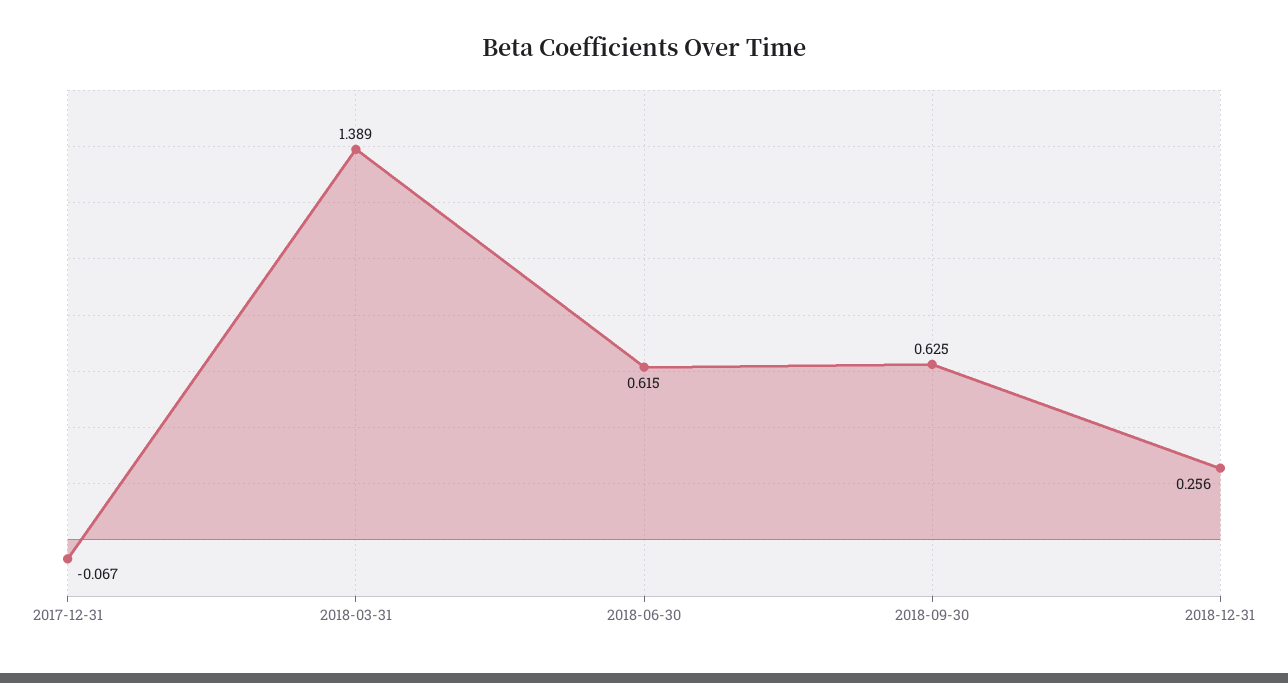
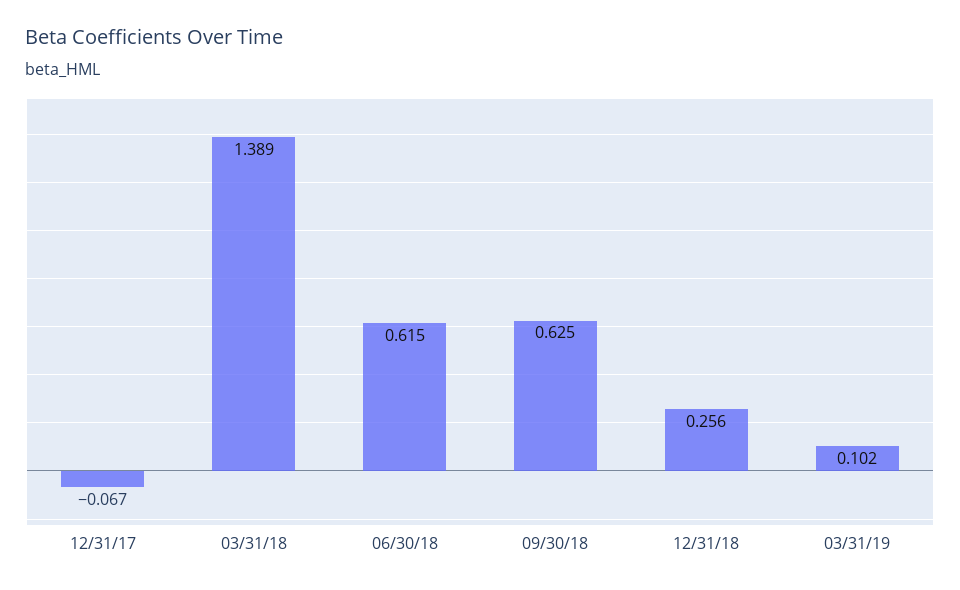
03/31/19: none -> 0.102

